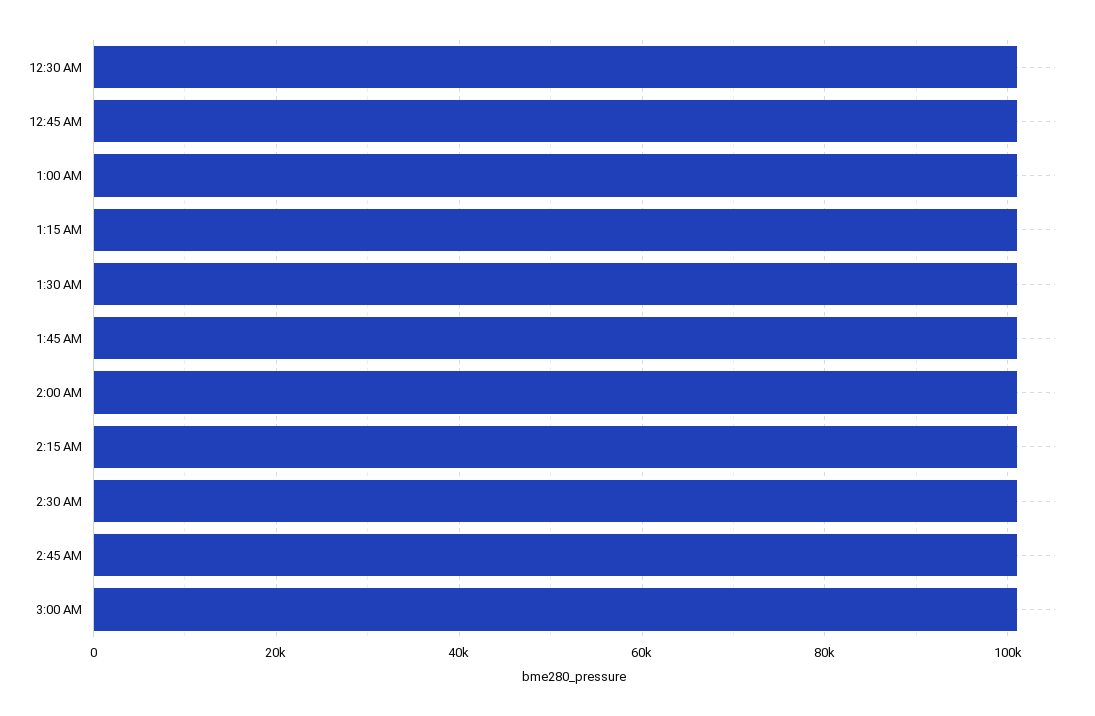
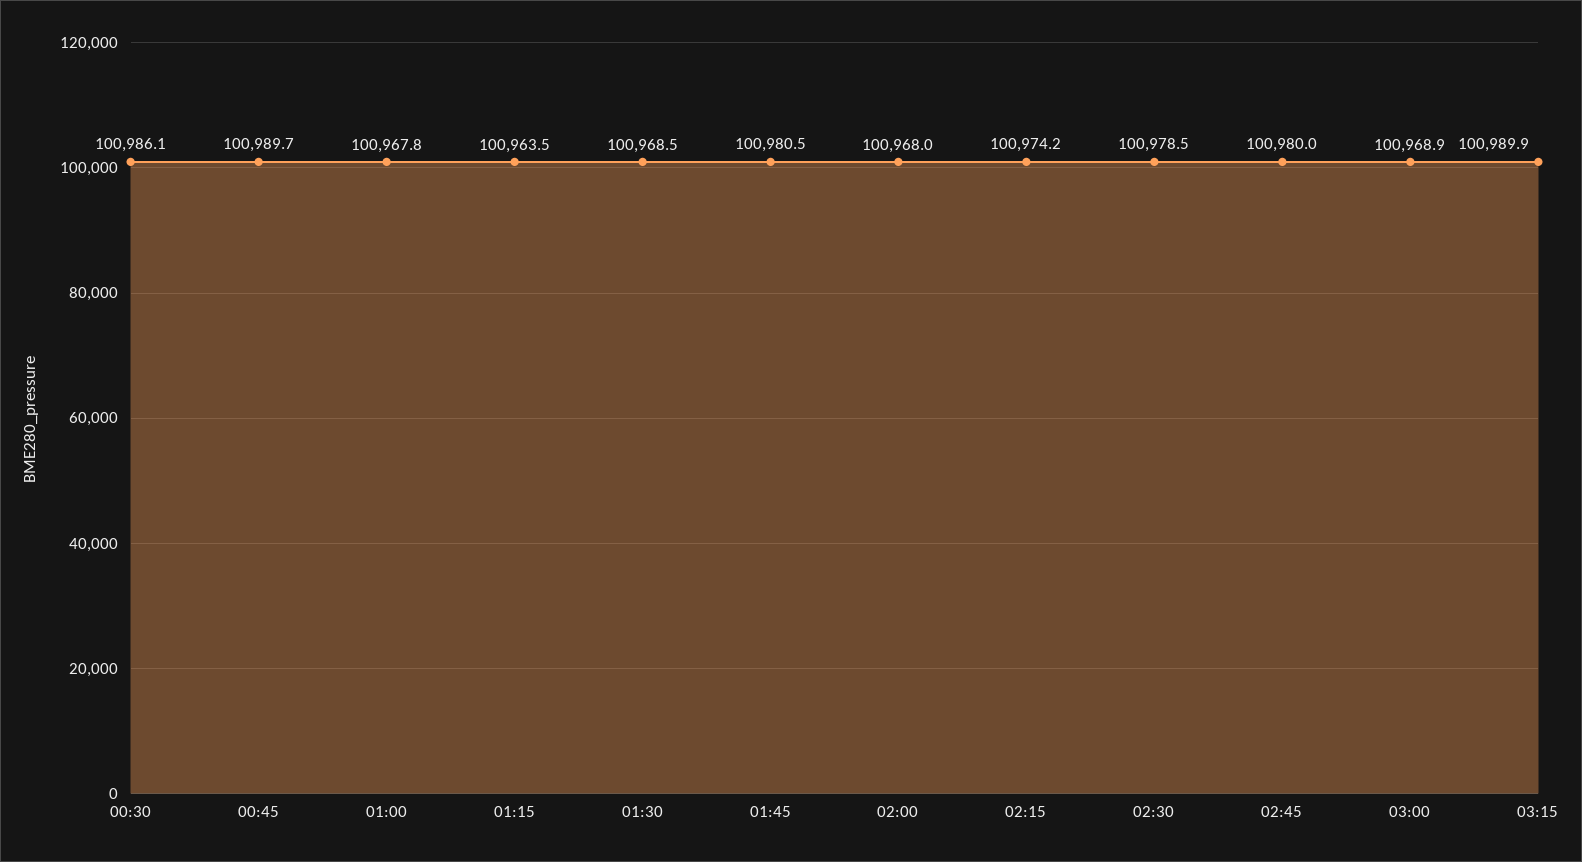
03:15: none -> 100989.9

